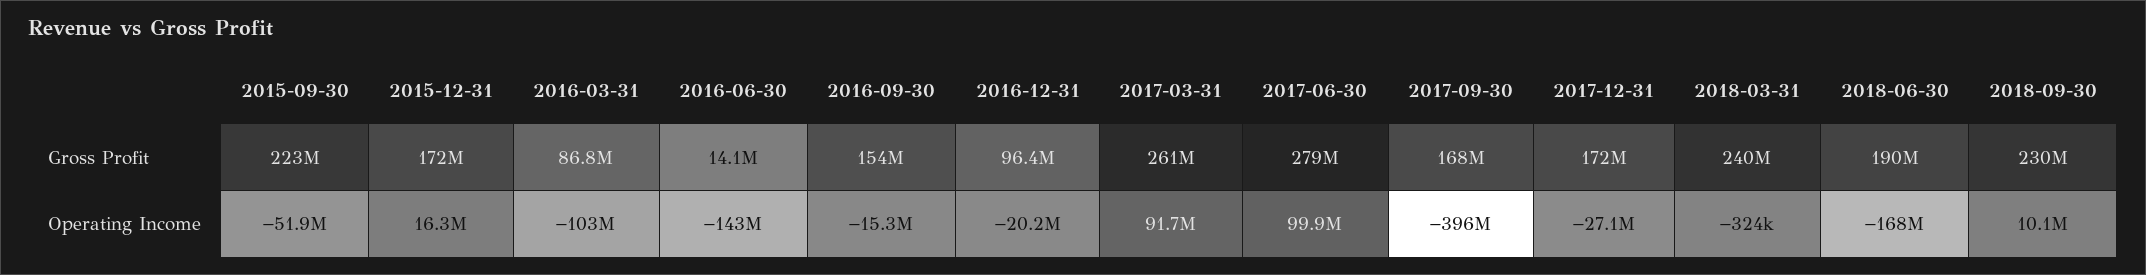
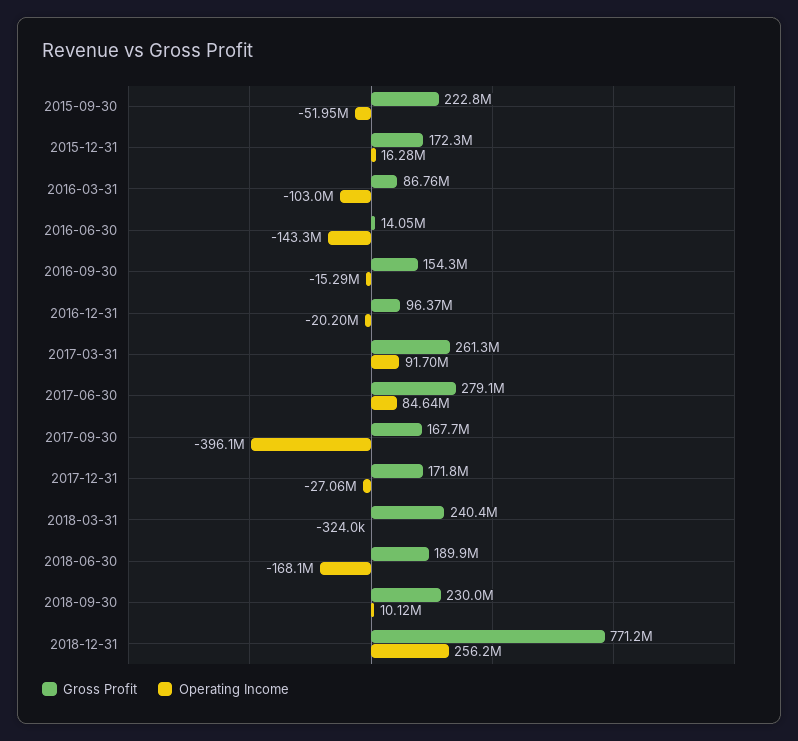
Operating Income, 2017-06-30: 99900000 -> 84640000
Gross Profit, 2018-12-31: none -> 771200000
Operating Income, 2018-12-31: none -> 256200000

